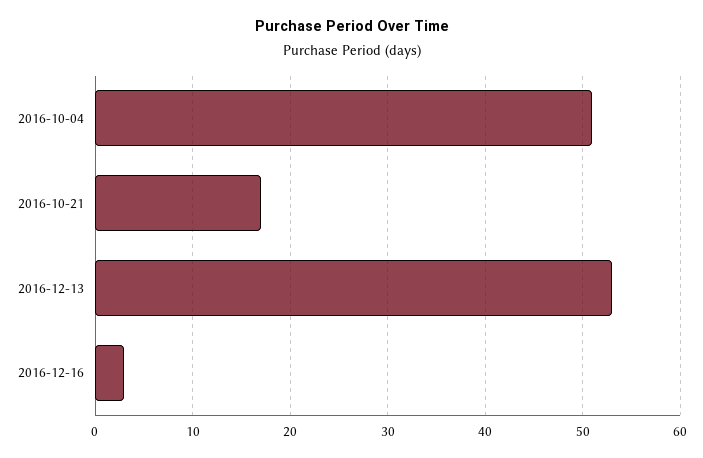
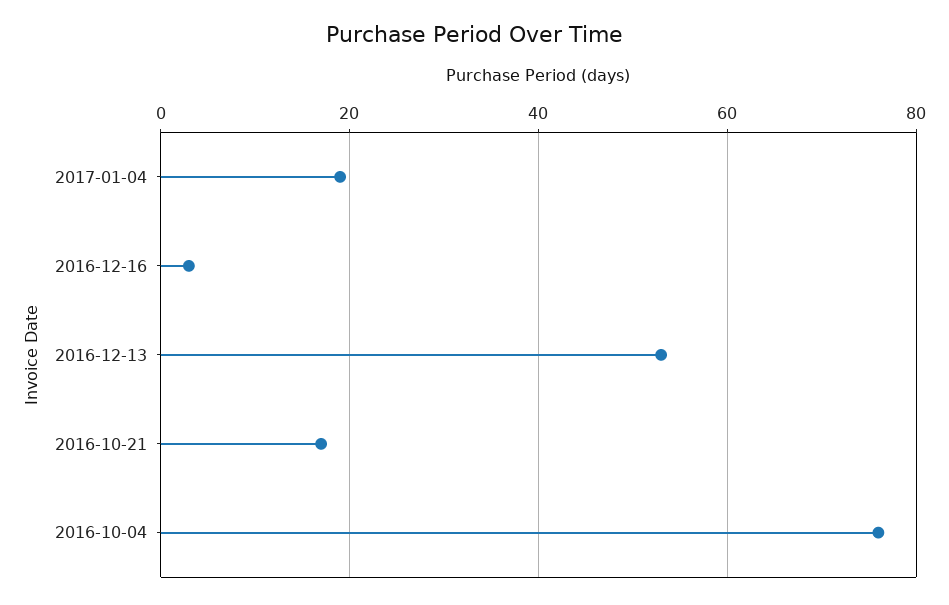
2016-10-04: 51 -> 75
2017-01-04: none -> 20

